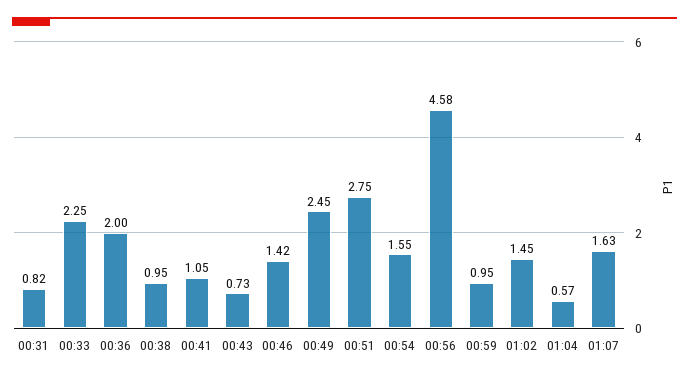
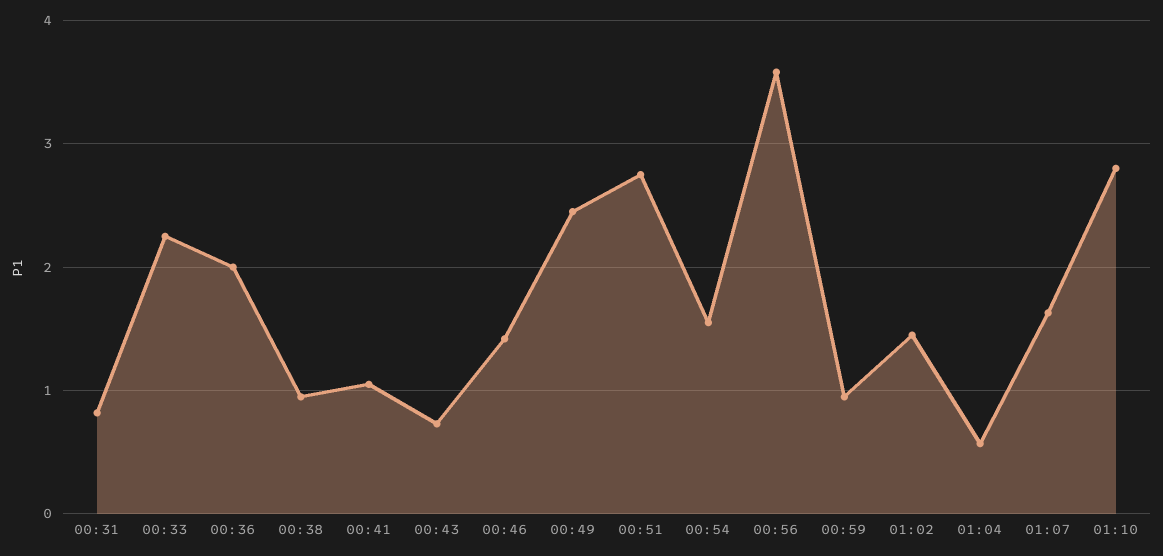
00:56: 4.58 -> 3.6
01:10: none -> 2.8

